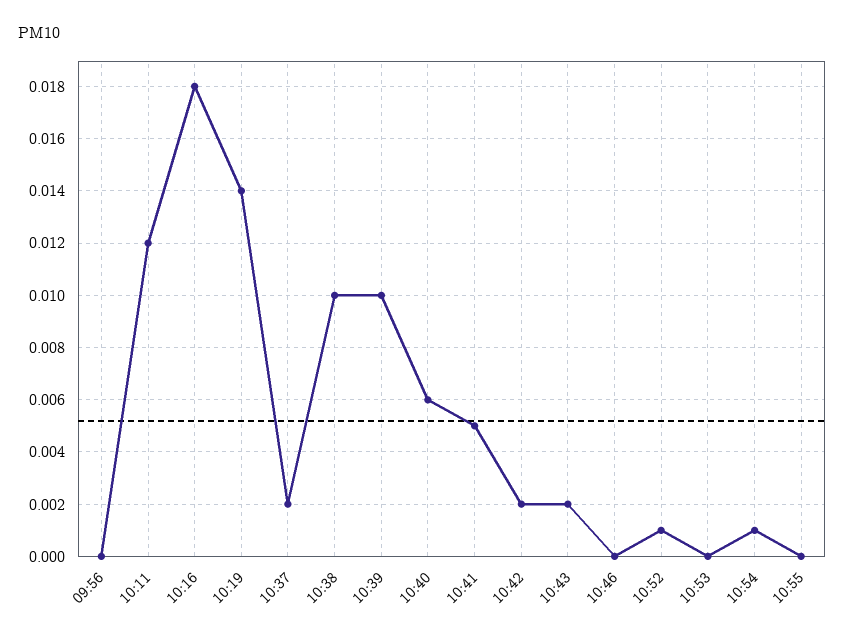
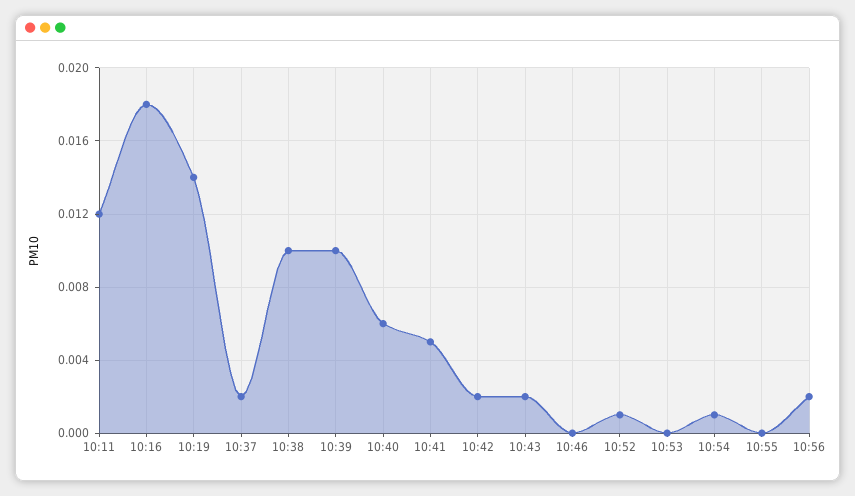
09:56: 0 -> none
10:56: none -> 0.002

